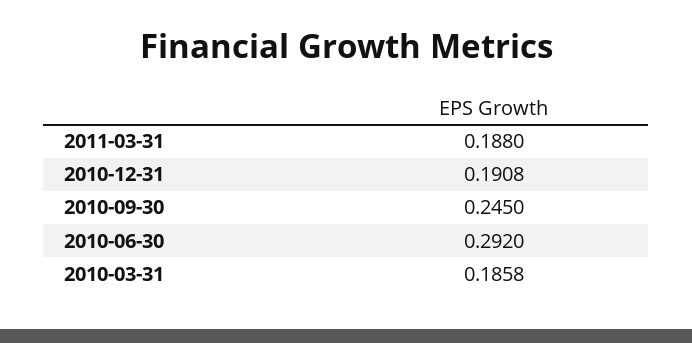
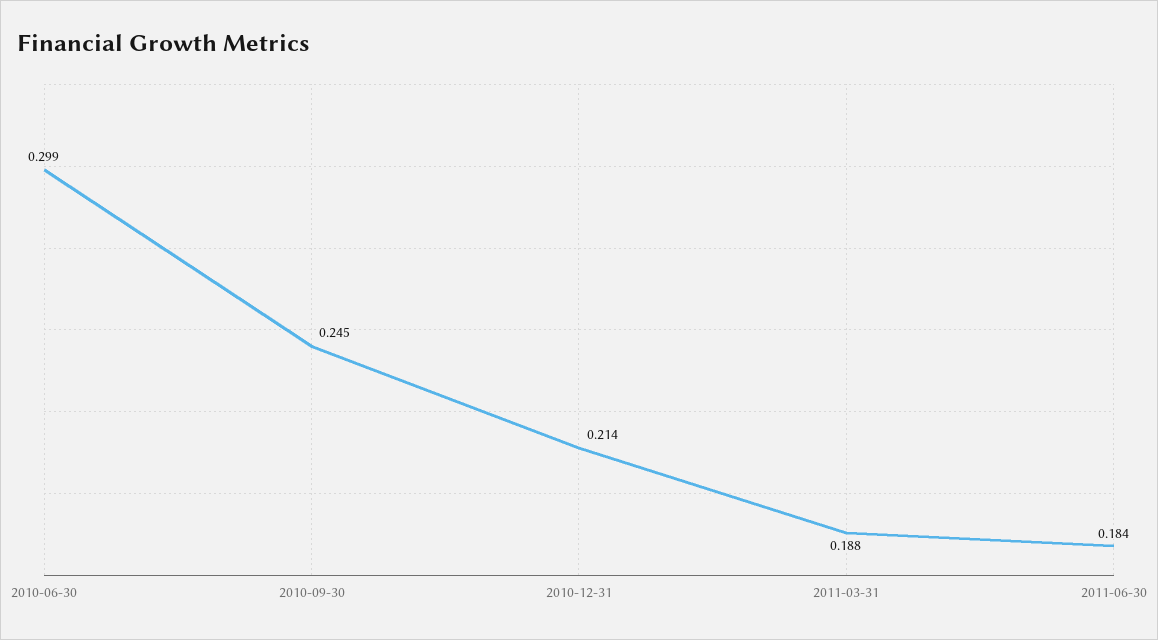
2010-12-31: 0.1908 -> 0.214
2010-06-30: 0.292 -> 0.299
2010-03-31: 0.1858 -> none
2011-06-30: none -> 0.184

